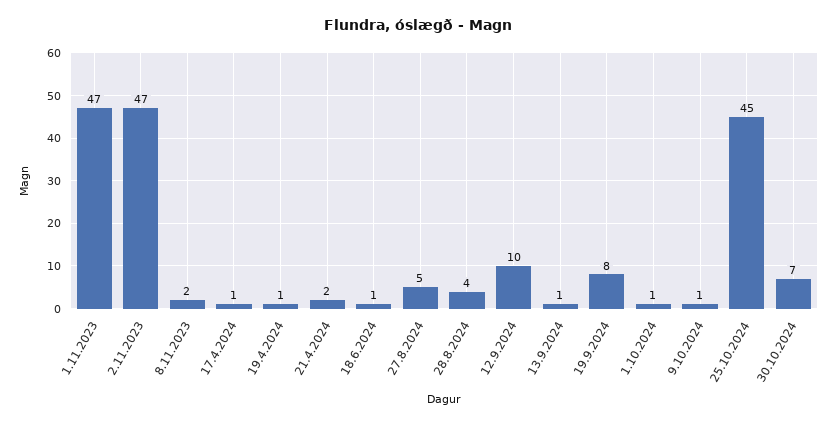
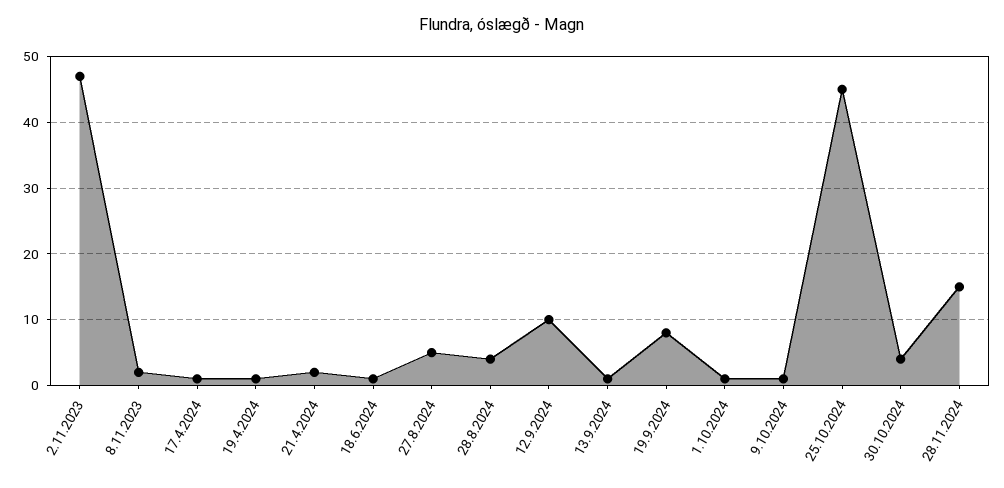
1.11.2023: 47 -> none
30.10.2024: 7 -> 4
28.11.2024: none -> 15

